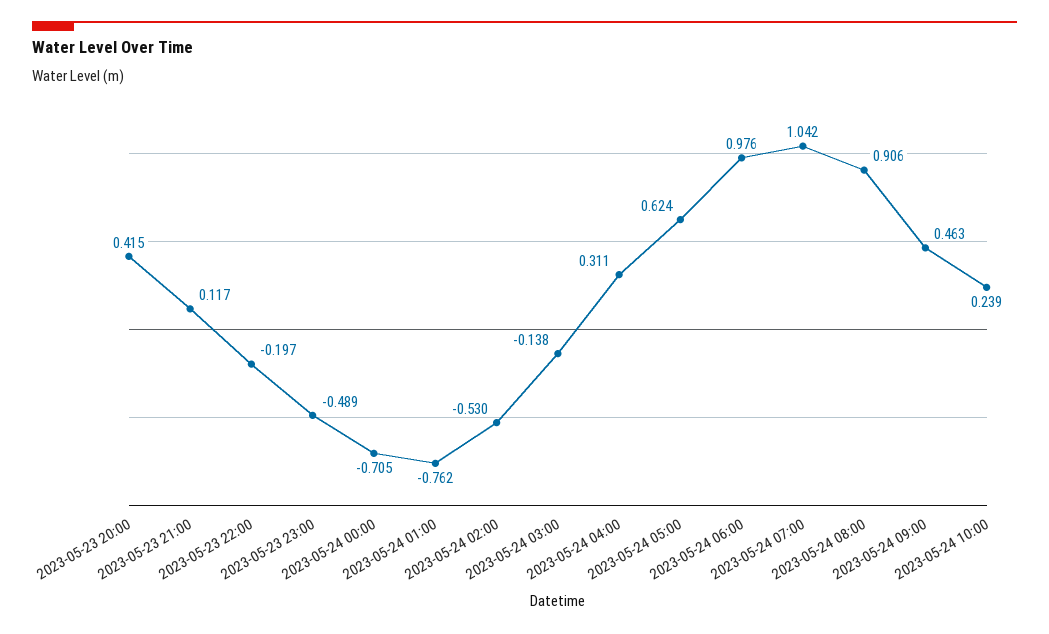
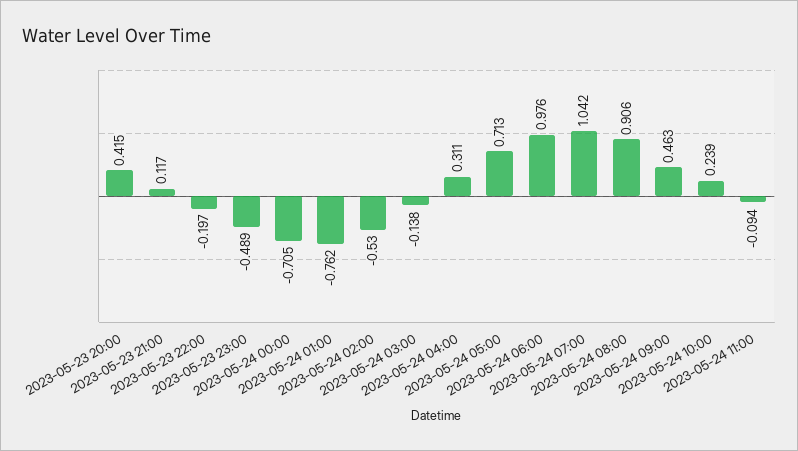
2023-05-24 05:00: 0.624 -> 0.713
2023-05-24 11:00: none -> -0.094

